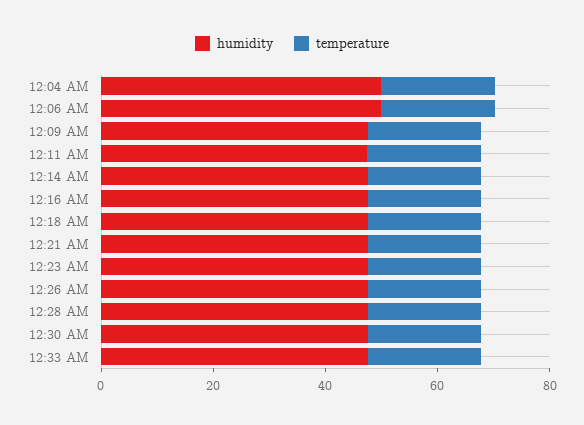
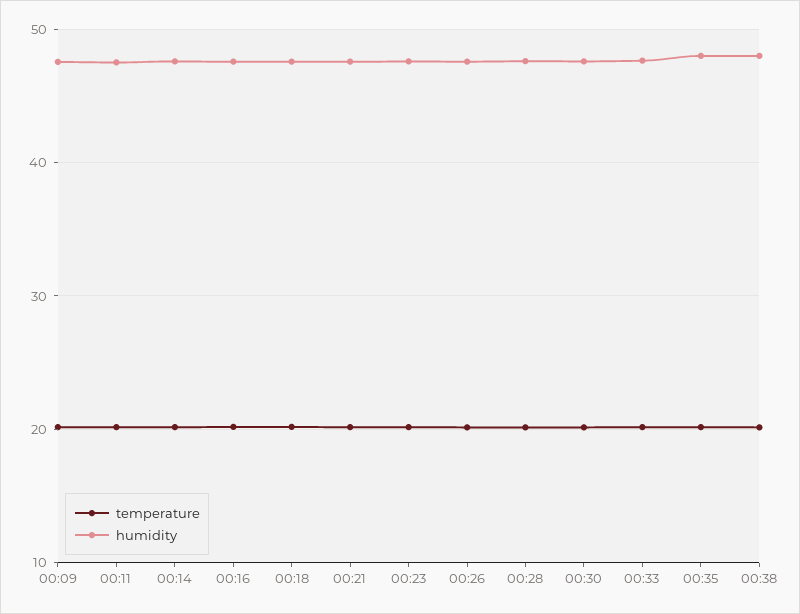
humidity, 12:04 AM: 50 -> none
temperature, 12:04 AM: 20 -> none
humidity, 12:06 AM: 50 -> none
temperature, 12:06 AM: 20 -> none
temperature, 00:35: none -> 20
humidity, 00:35: none -> 48
temperature, 00:38: none -> 20
humidity, 00:38: none -> 48

